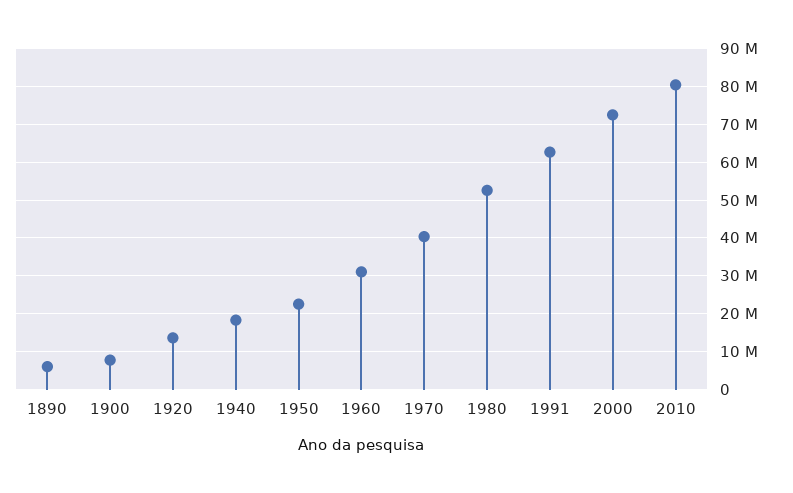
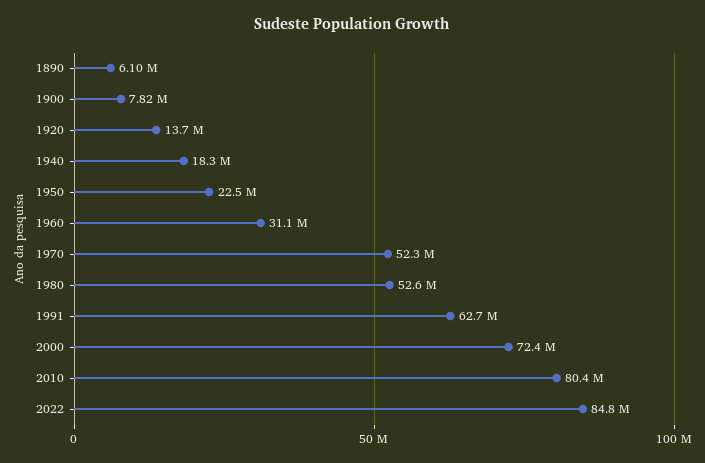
1970: 40000000 -> 52300000
2022: none -> 84800000

